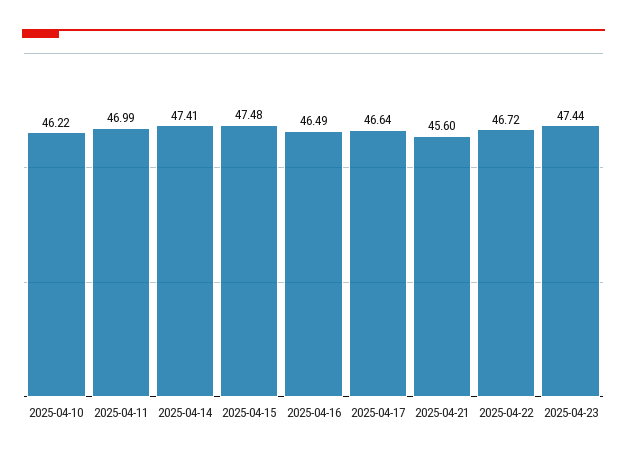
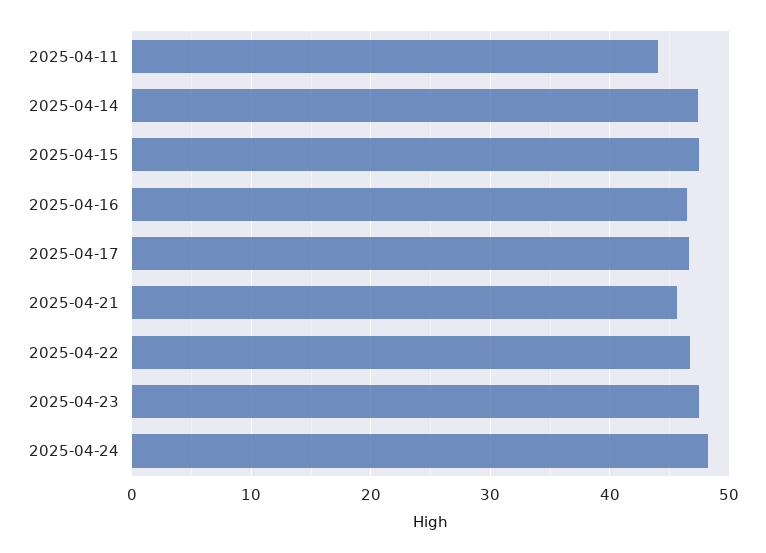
2025-04-10: 46.22 -> none
2025-04-11: 46.99 -> 44
2025-04-24: none -> 48

